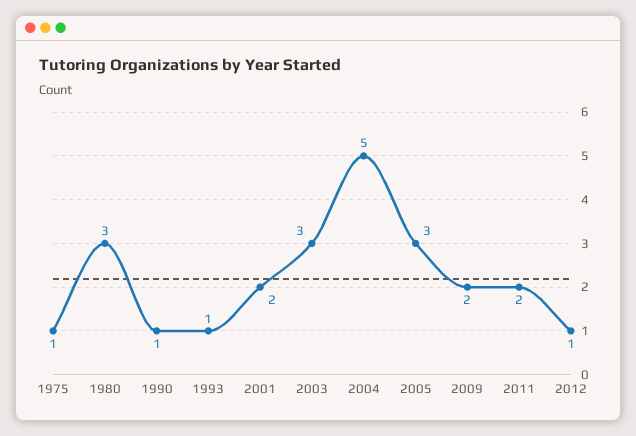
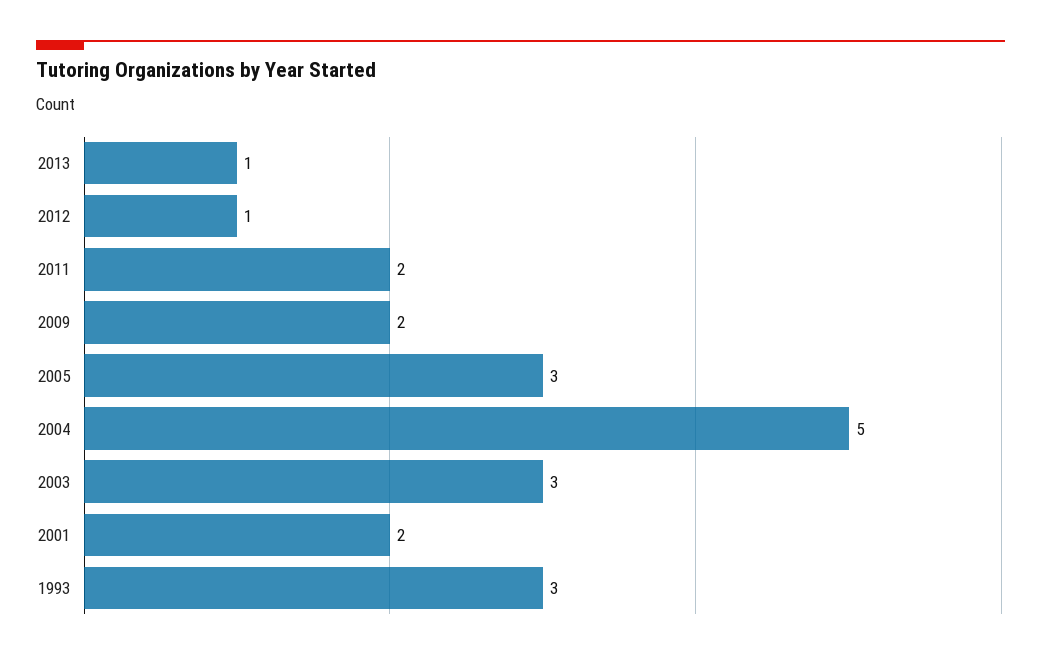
1975: 1 -> none
1980: 3 -> none
1990: 1 -> none
1993: 1 -> 3
2013: none -> 1

